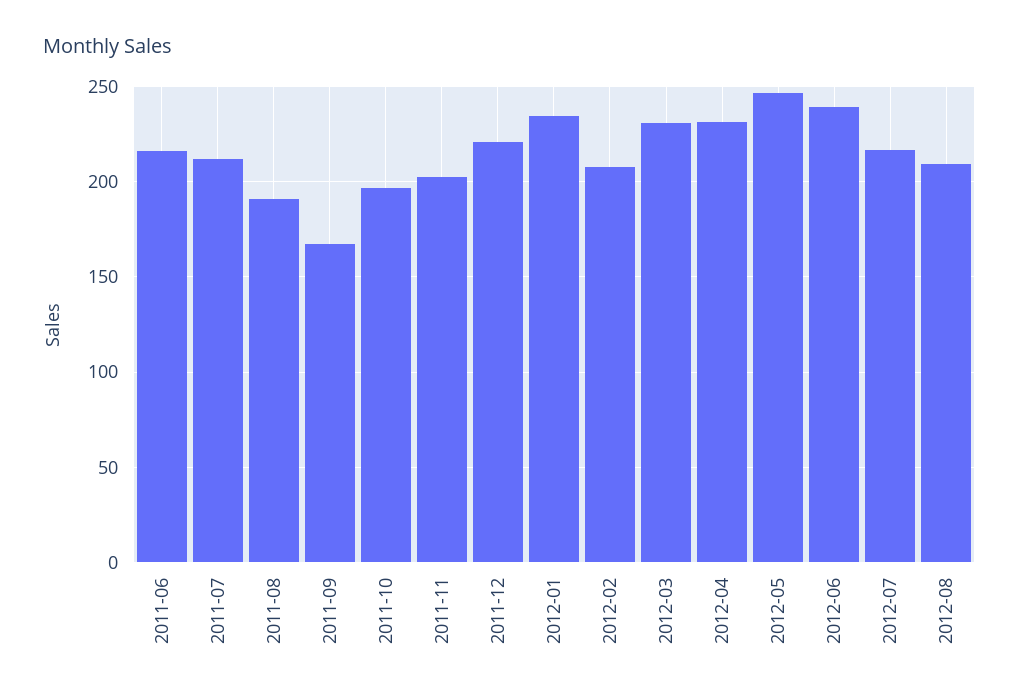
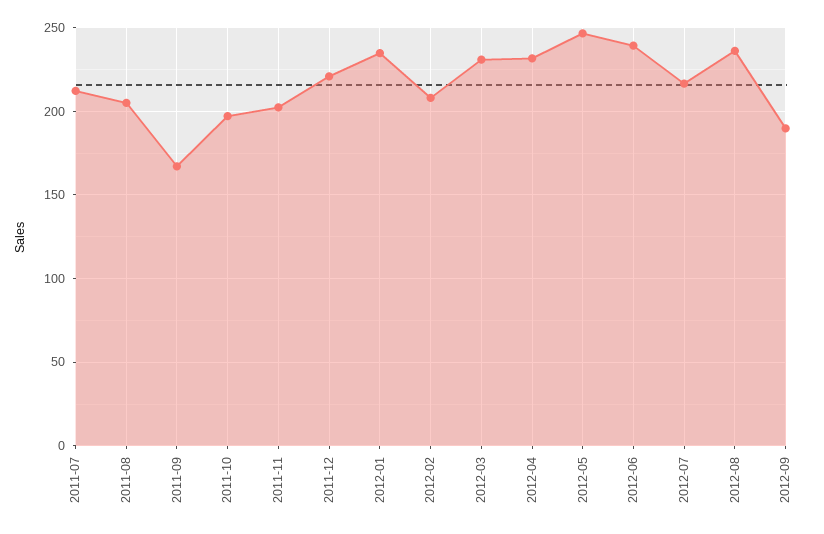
2011-06: 215 -> none
2011-08: 190 -> 205
2012-08: 210 -> 235
2012-09: none -> 190

